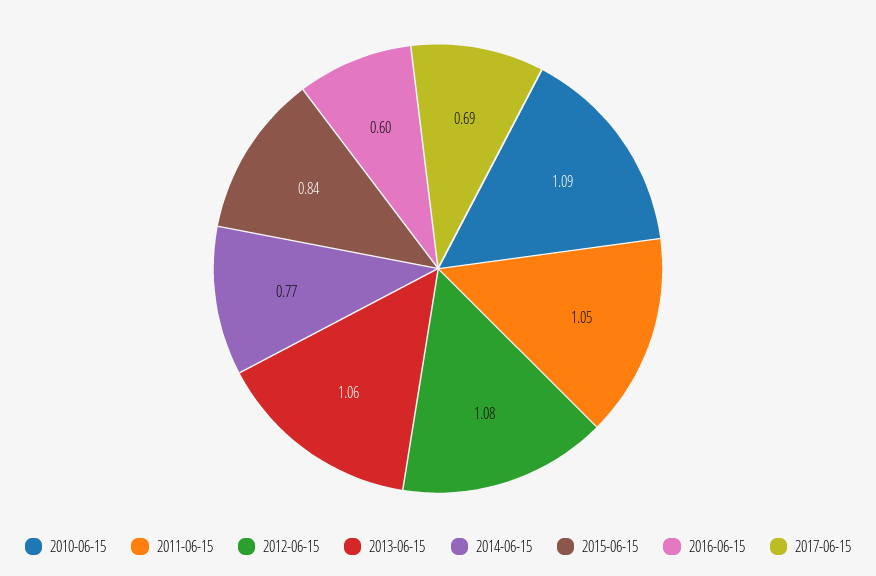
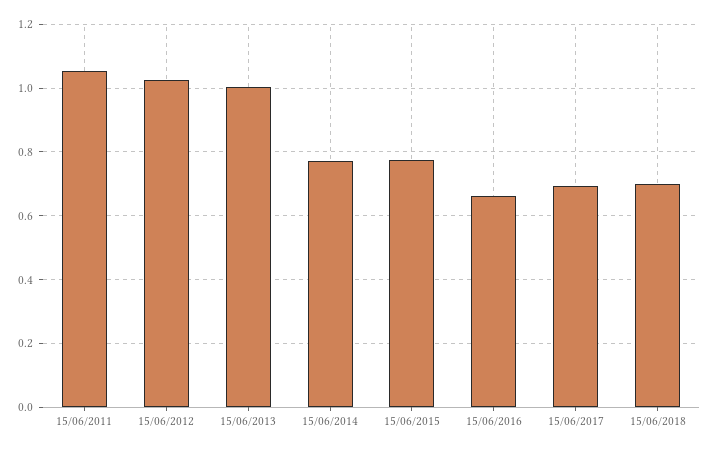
2010-06-15: 1.09 -> none
2012-06-15: 1.08 -> 1.02
2013-06-15: 1.06 -> 1
2015-06-15: 0.84 -> 0.78
2016-06-15: 0.6 -> 0.66
15/06/2018: none -> 0.7

